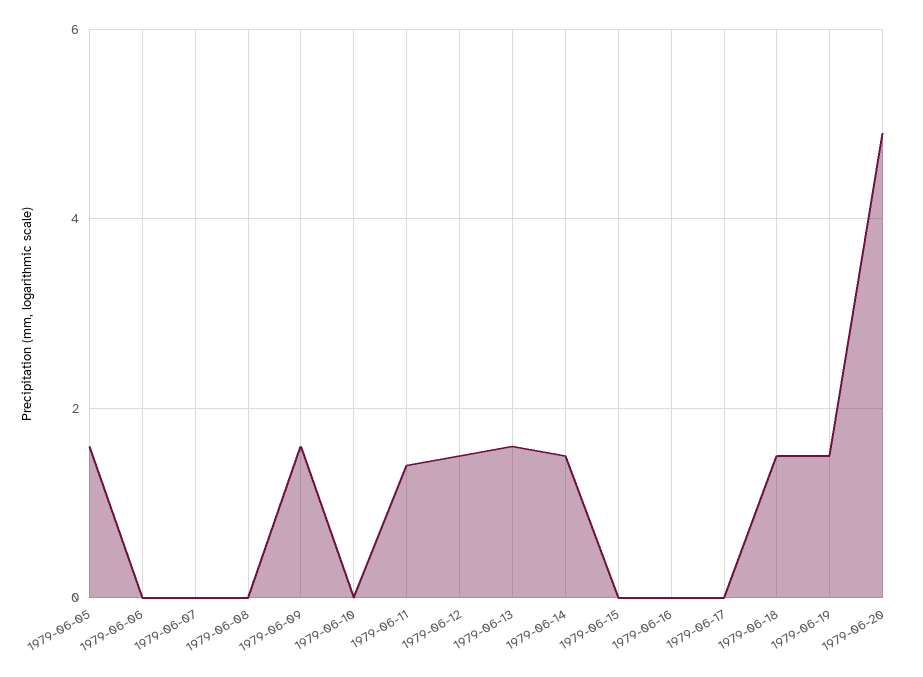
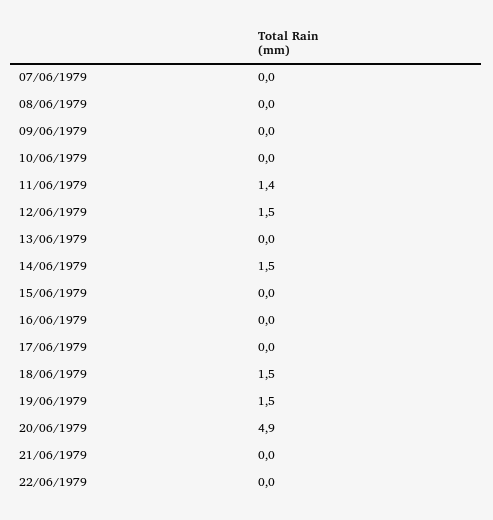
1979-06-05: 1.5 -> none
1979-06-06: 0 -> none
1979-06-09: 1.5 -> 0
1979-06-13: 1.5 -> 0
21/06/1979: none -> 0
22/06/1979: none -> 0

